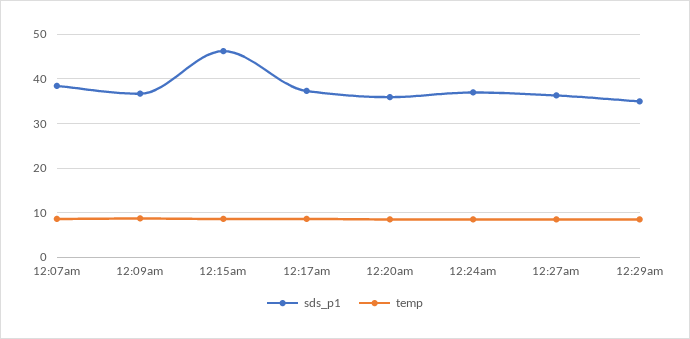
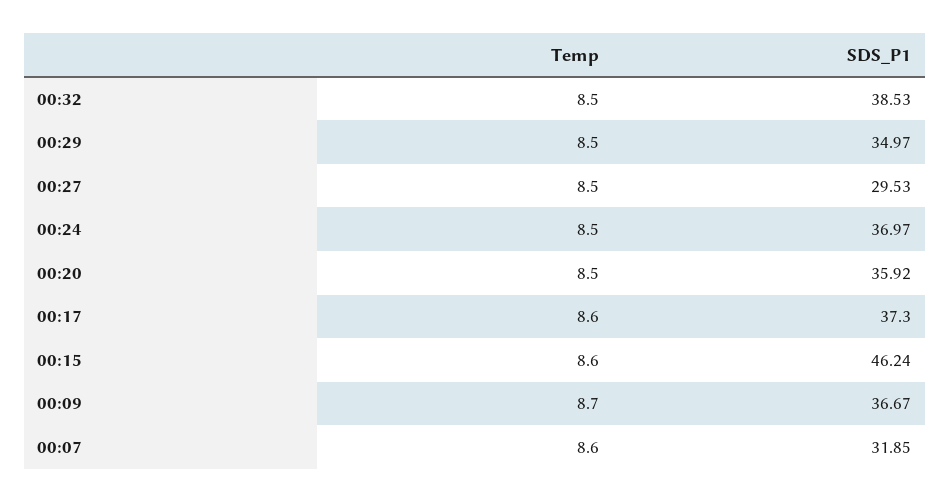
sds_p1, 12:07am: 38 -> 31.85
sds_p1, 12:27am: 36 -> 29.53
temp, 00:32: none -> 8.5
sds_p1, 00:32: none -> 38.53

